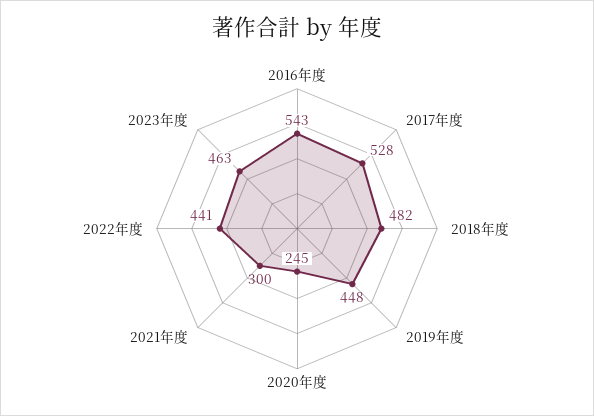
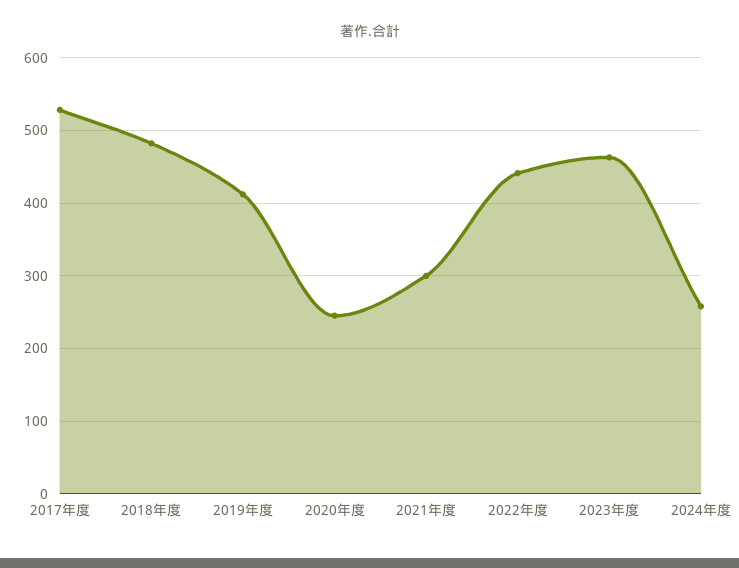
2016年度: 543 -> none
2019年度: 448 -> 410
2024年度: none -> 260

